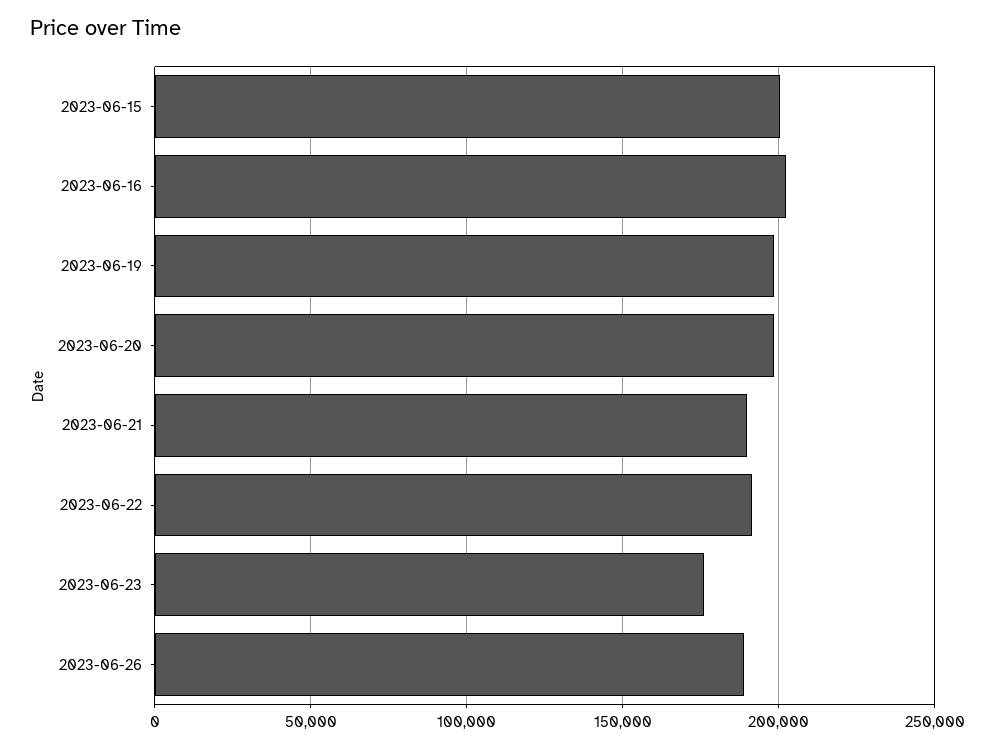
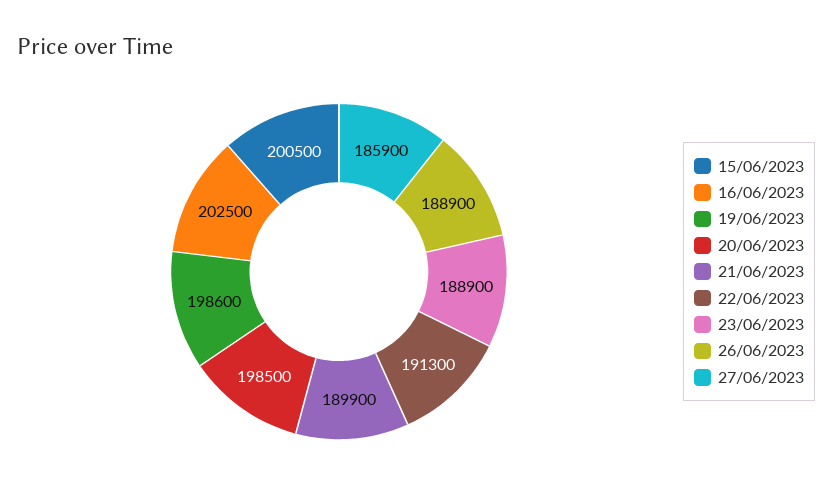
2023-06-23: 175000 -> 188900
27/06/2023: none -> 185900

